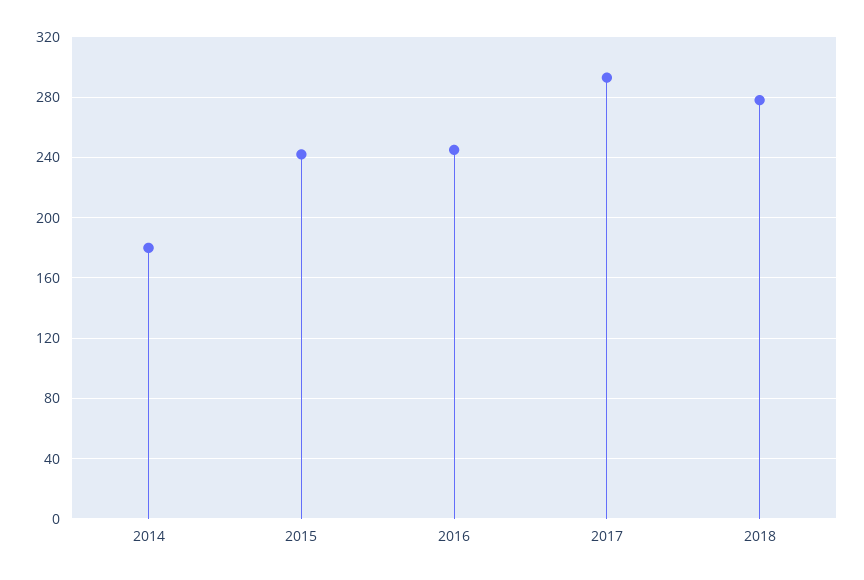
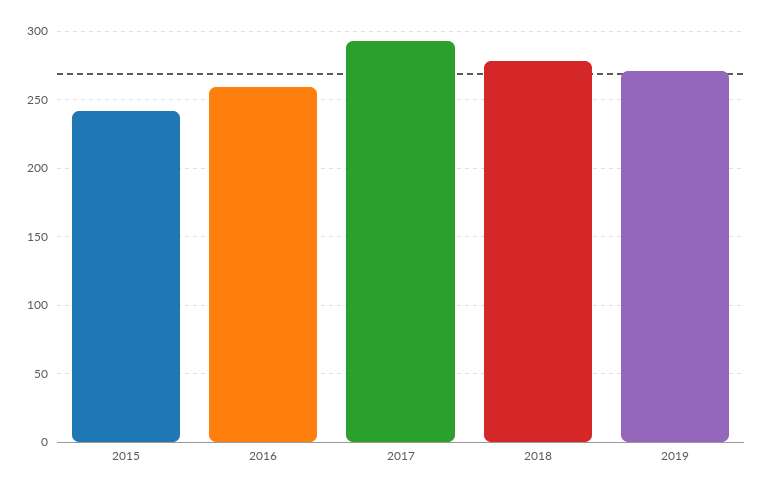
2014: 180 -> none
2016: 245 -> 260
2019: none -> 270

